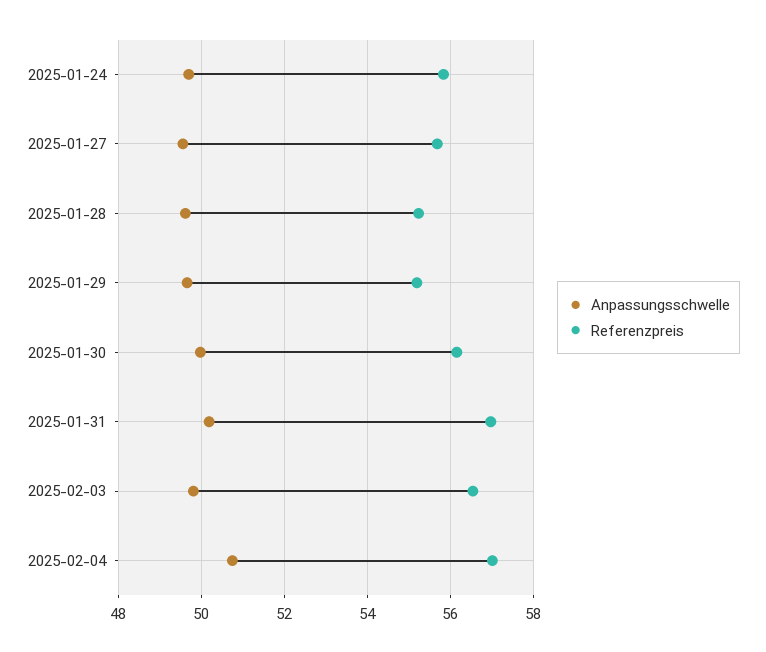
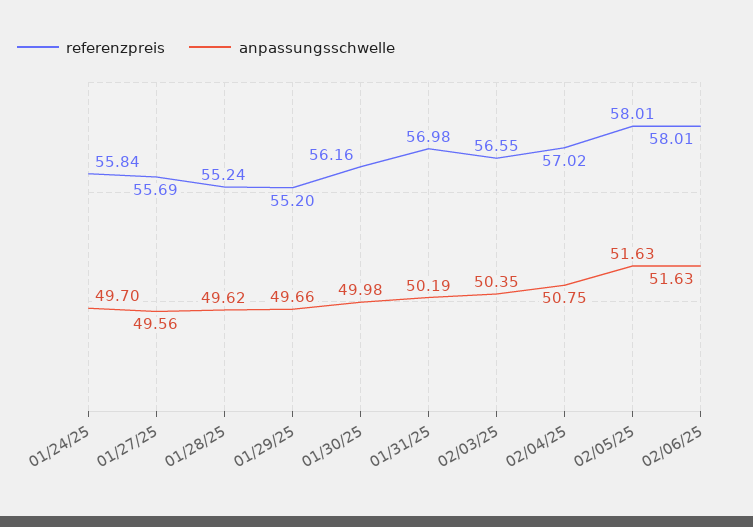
Anpassungsschwelle, 2025-02-03: 49.8 -> 50.35
Referenzpreis, 02/05/25: none -> 58.01
Anpassungsschwelle, 02/05/25: none -> 51.63
Referenzpreis, 02/06/25: none -> 58.01
Anpassungsschwelle, 02/06/25: none -> 51.63

